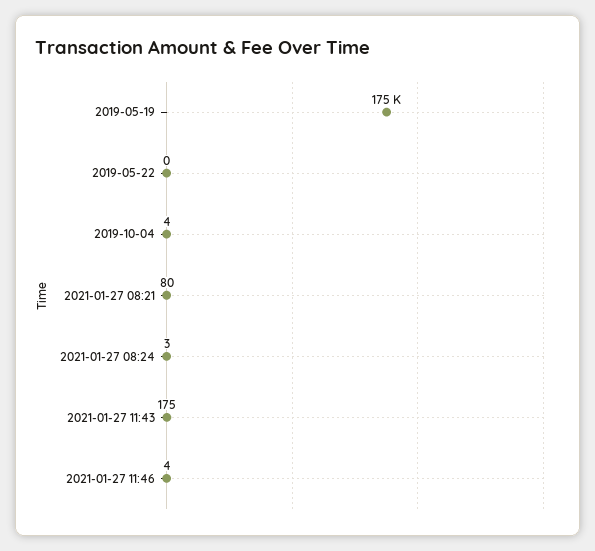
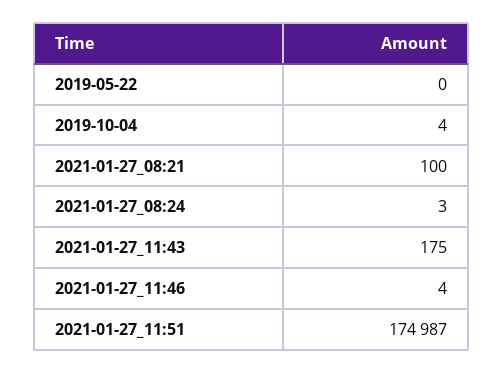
2019-05-19: 175000 -> none
2021-01-27 08:21: 80 -> 100
2021-01-27_11:51: none -> 174987

